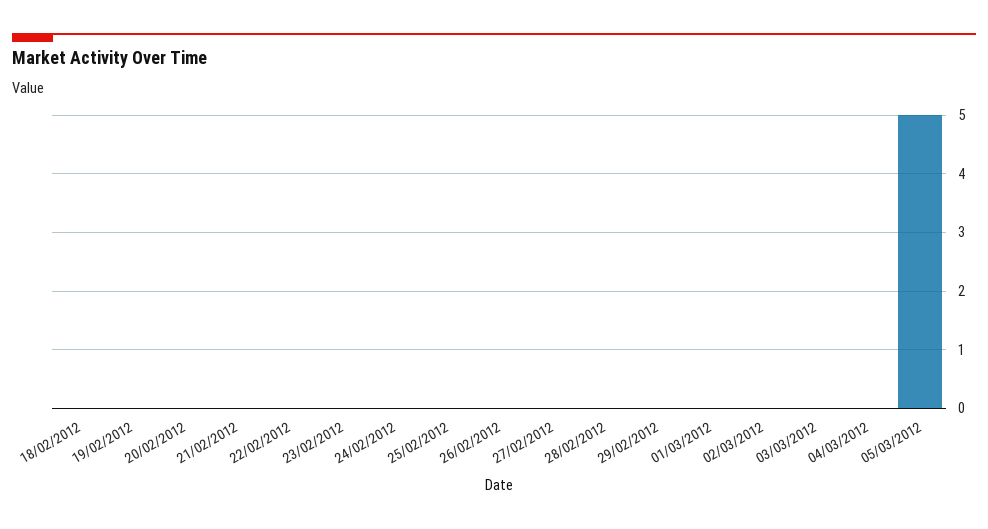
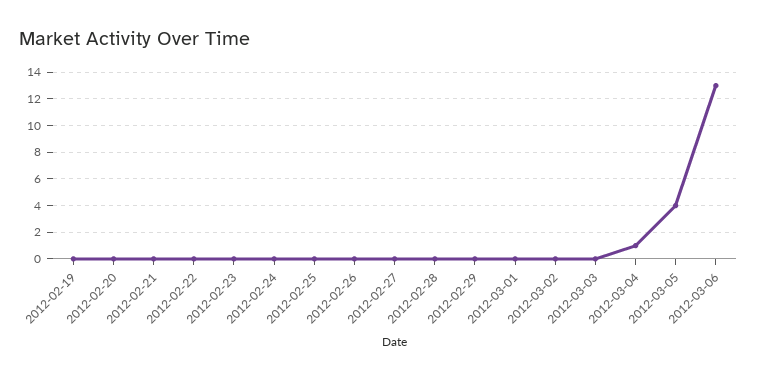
18/02/2012: 0 -> none
04/03/2012: 0 -> 1
05/03/2012: 5 -> 4
2012-03-06: none -> 13

